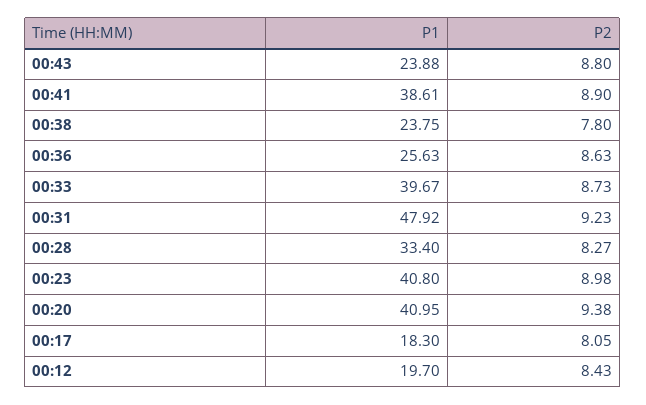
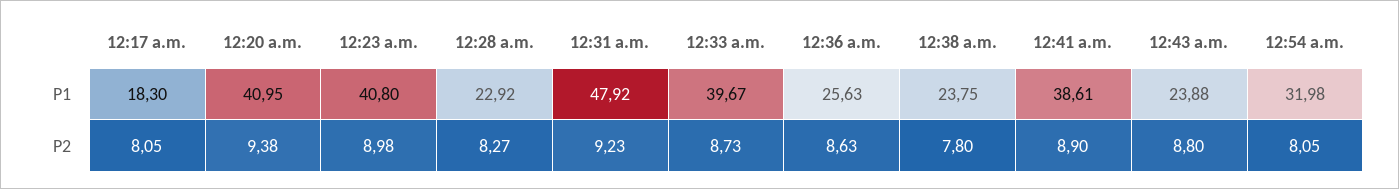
P1, 00:28: 33.4 -> 22.92
P1, 00:12: 19.7 -> none
P2, 00:12: 8.43 -> none
P1, 12:54 a.m.: none -> 31.98
P2, 12:54 a.m.: none -> 8.05

